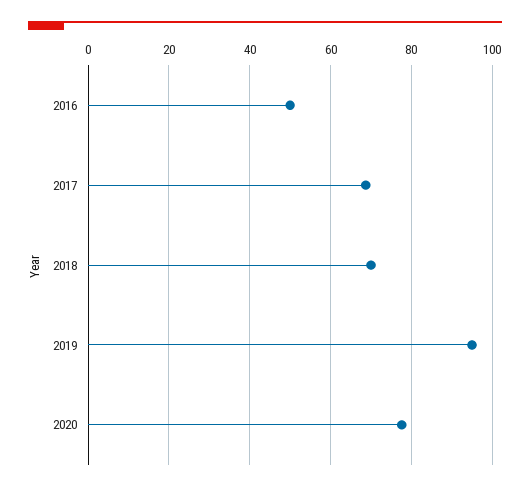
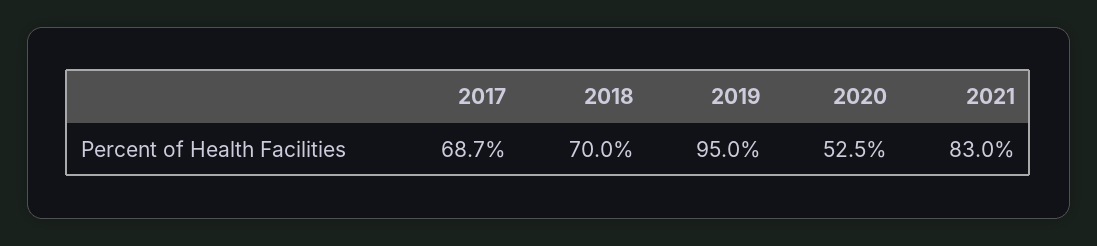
2016: 50 -> none
2020: 78 -> 52.5
2021: none -> 83

